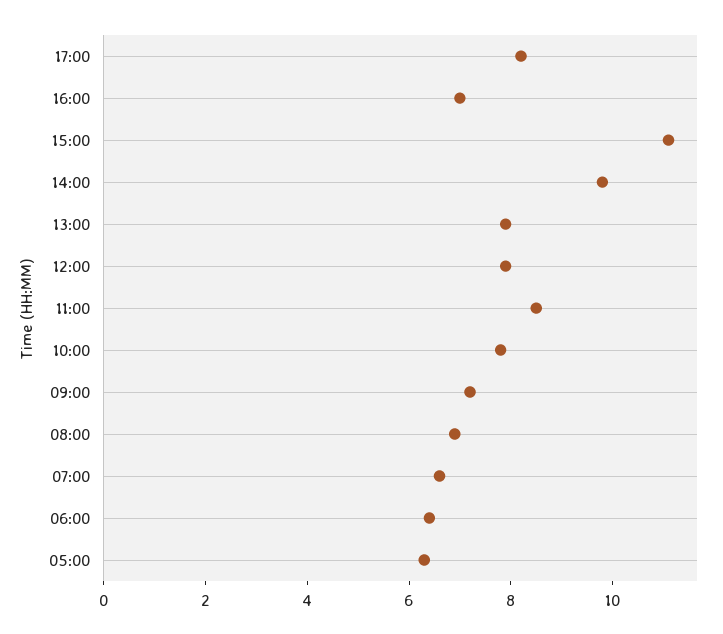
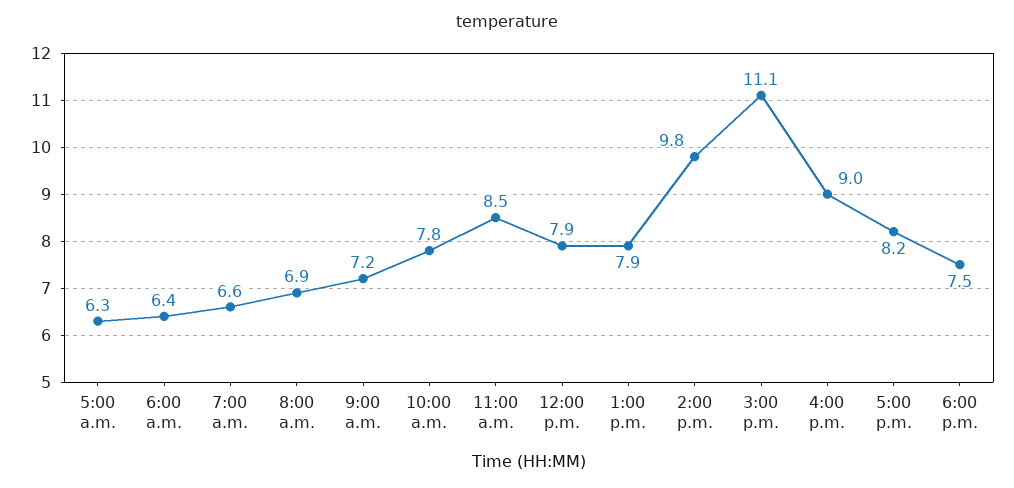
16:00: 7 -> 9
6:00 p.m.: none -> 7.5

